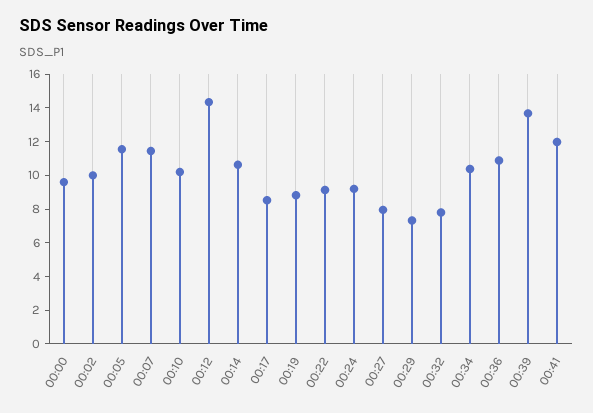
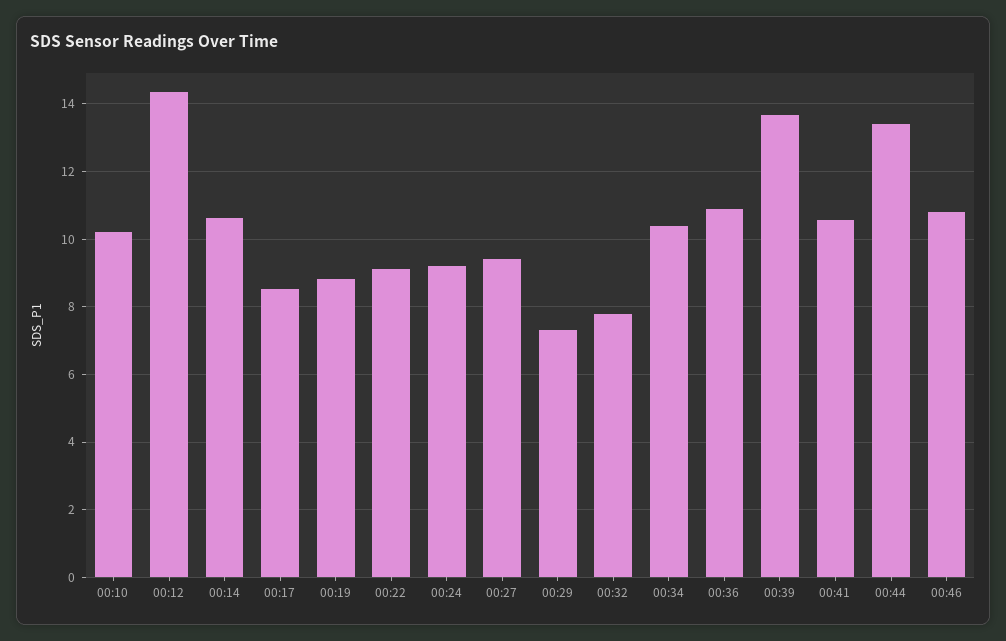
00:00: 9.5 -> none
00:02: 10 -> none
00:05: 11.5 -> none
00:07: 11.5 -> none
00:27: 8 -> 9.4
00:41: 12 -> 10.6
00:44: none -> 13.4
00:46: none -> 10.8

